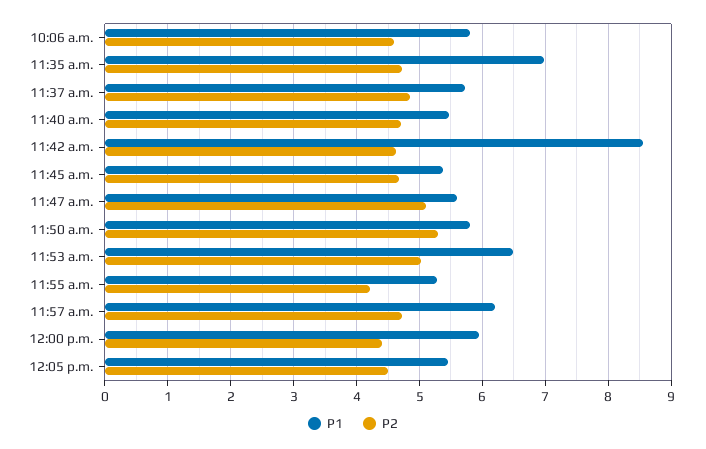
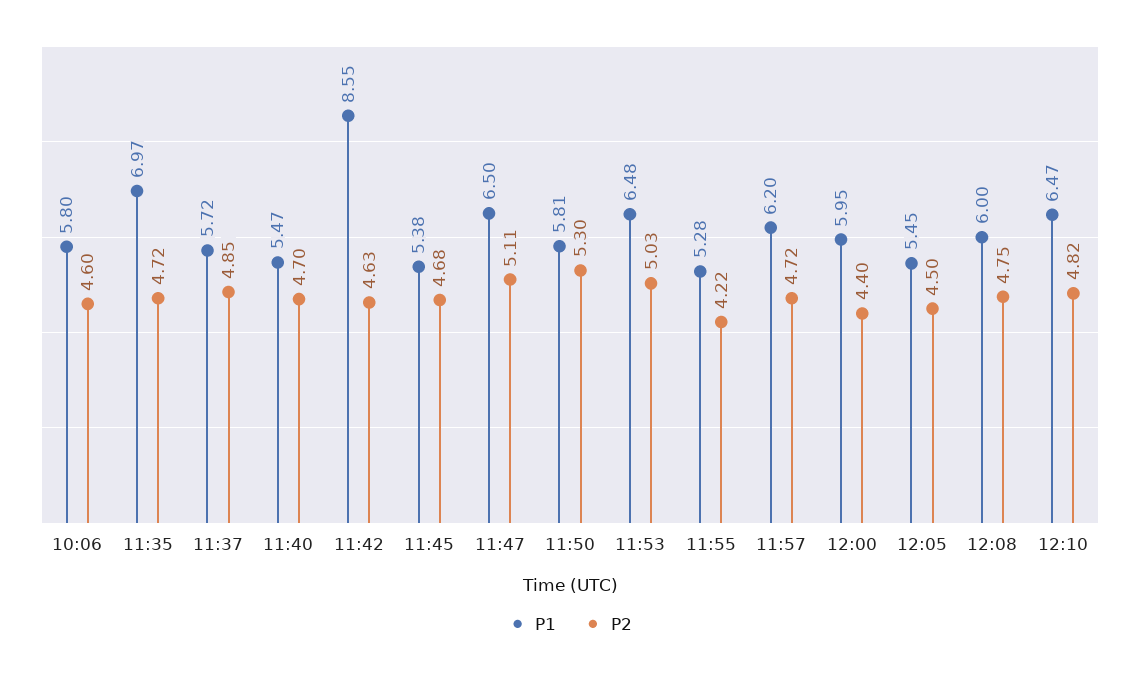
P1, 11:47 a.m.: 5.6 -> 6.5
P1, 12:08: none -> 6
P2, 12:08: none -> 4.75
P1, 12:10: none -> 6.47
P2, 12:10: none -> 4.82

